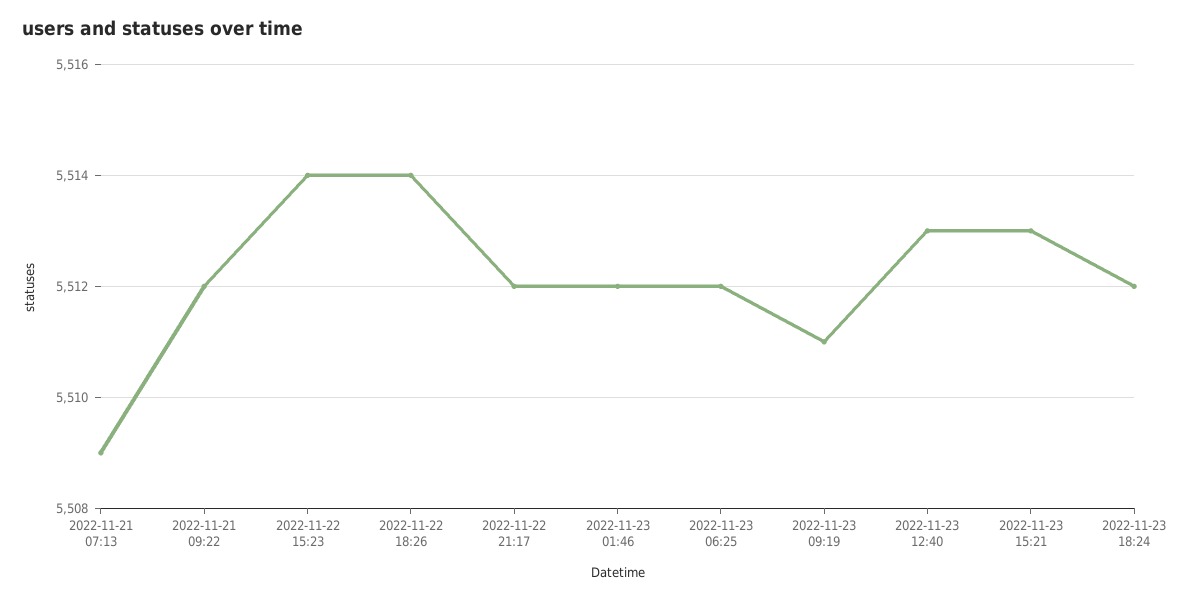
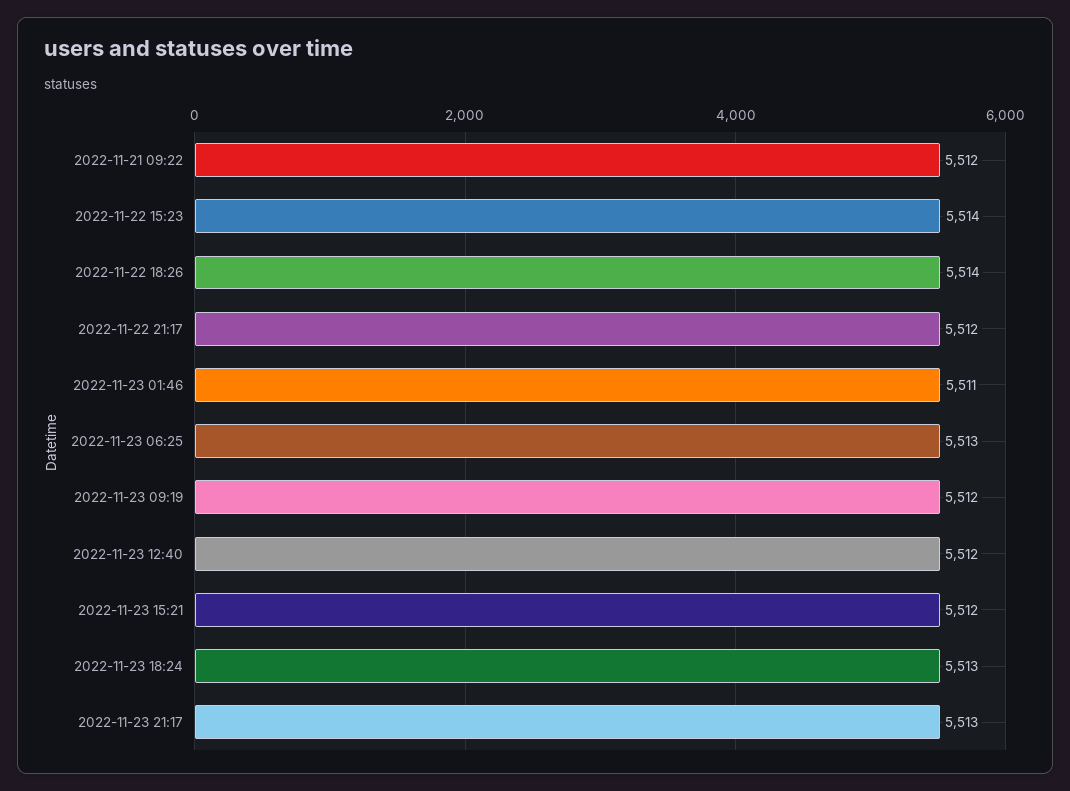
2022-11-21 07:13: 5509 -> none
2022-11-23 01:46: 5512 -> 5511
2022-11-23 06:25: 5512 -> 5513
2022-11-23 09:19: 5511 -> 5512
2022-11-23 12:40: 5513 -> 5512
2022-11-23 15:21: 5513 -> 5512
2022-11-23 18:24: 5512 -> 5513
2022-11-23 21:17: none -> 5513

